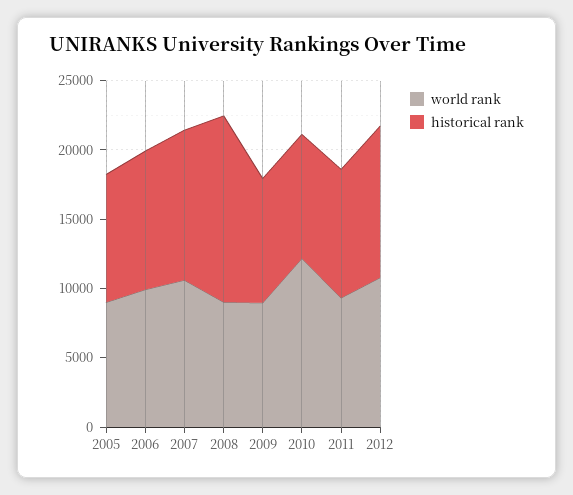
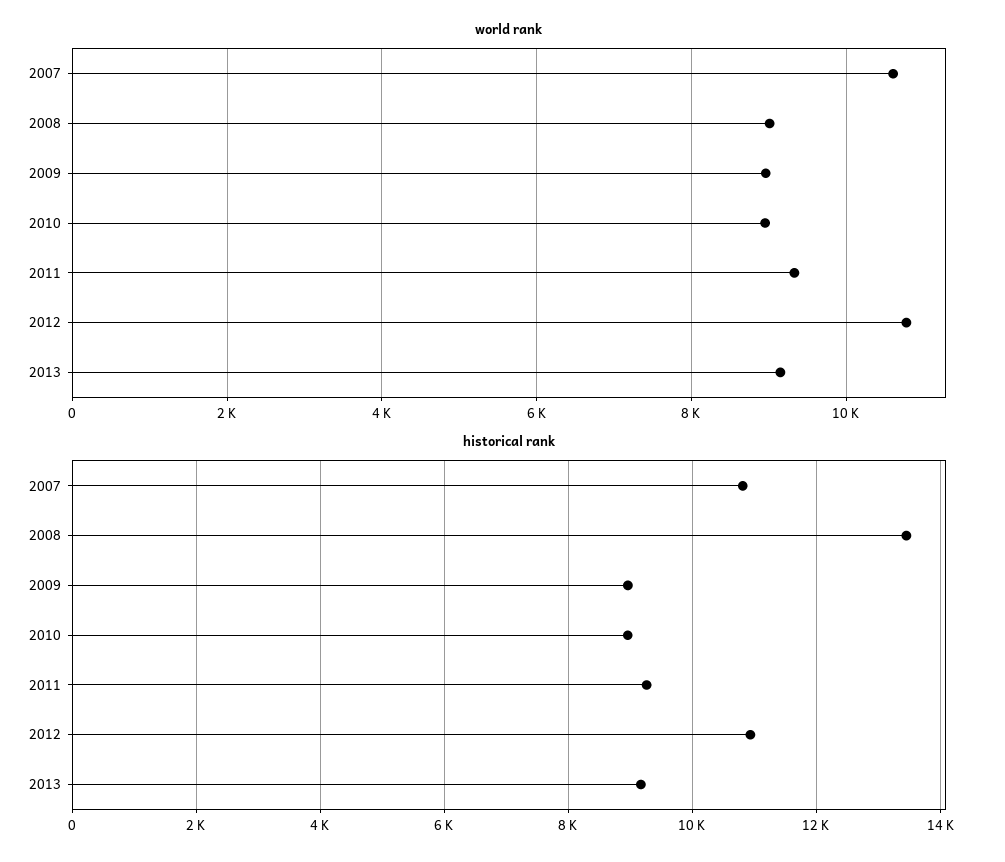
world rank, 2005: 9000 -> none
historical rank, 2005: 9000 -> none
world rank, 2006: 10000 -> none
historical rank, 2006: 10000 -> none
world rank, 2010: 12000 -> 9000
world rank, 2013: none -> 9200
historical rank, 2013: none -> 9200

